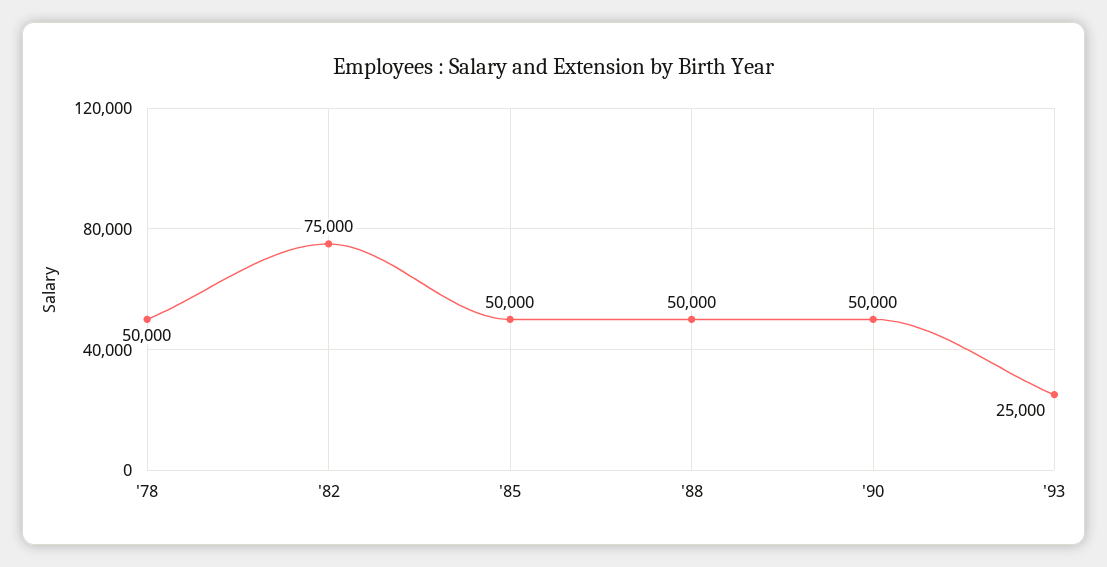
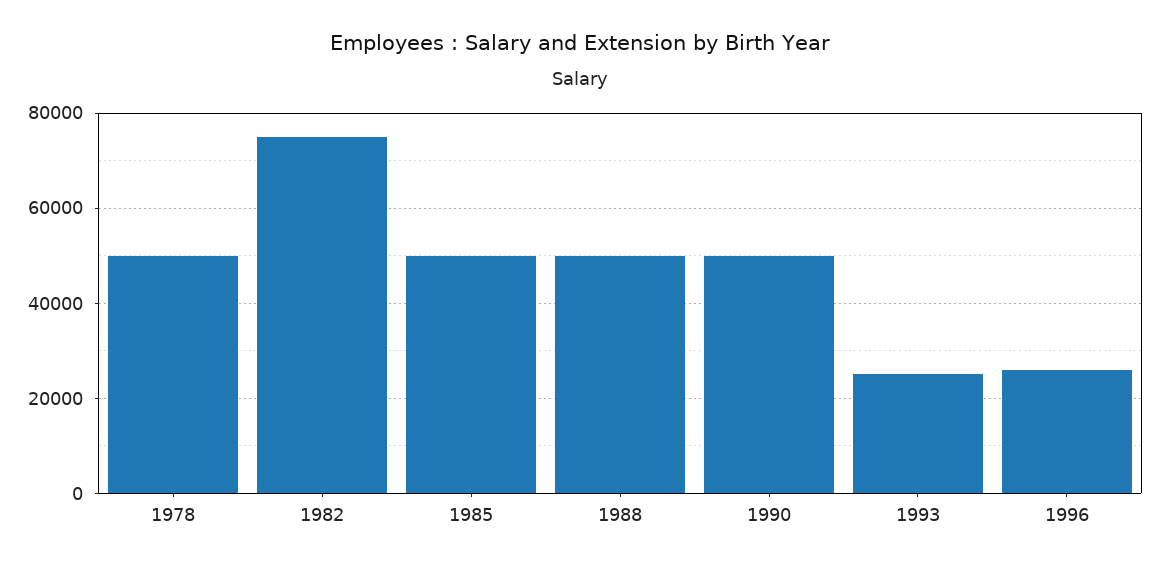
1996: none -> 26000

